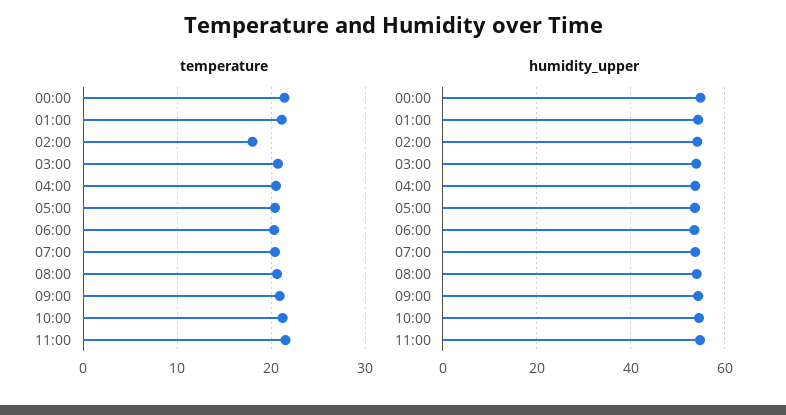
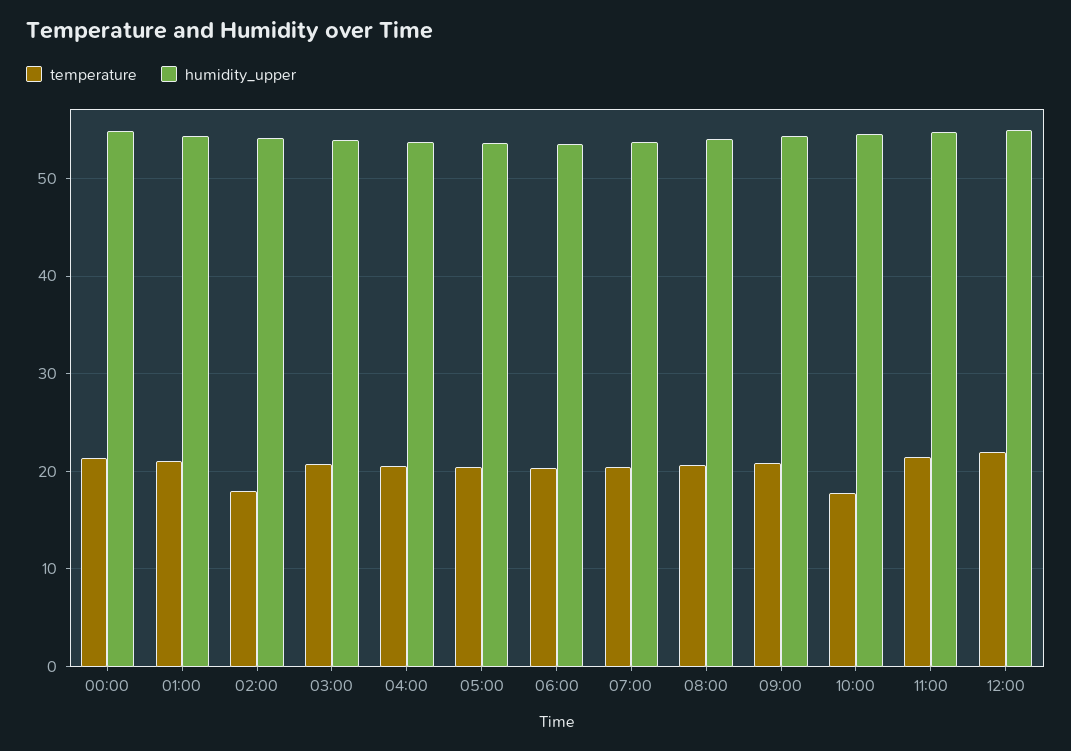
temperature, 10:00: 21 -> 18
temperature, 12:00: none -> 22
humidity_upper, 12:00: none -> 55

